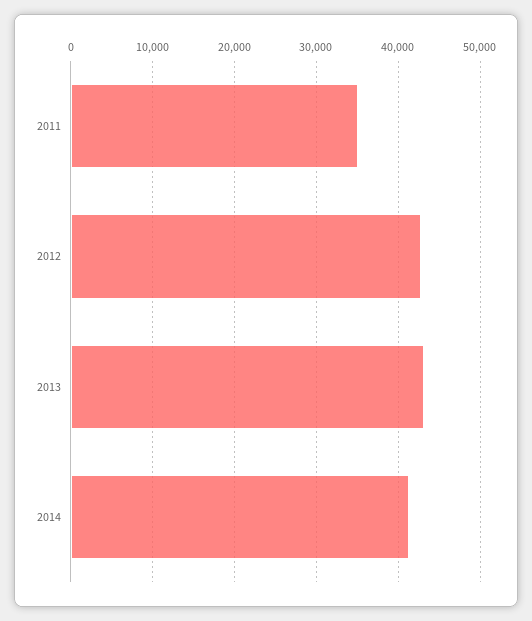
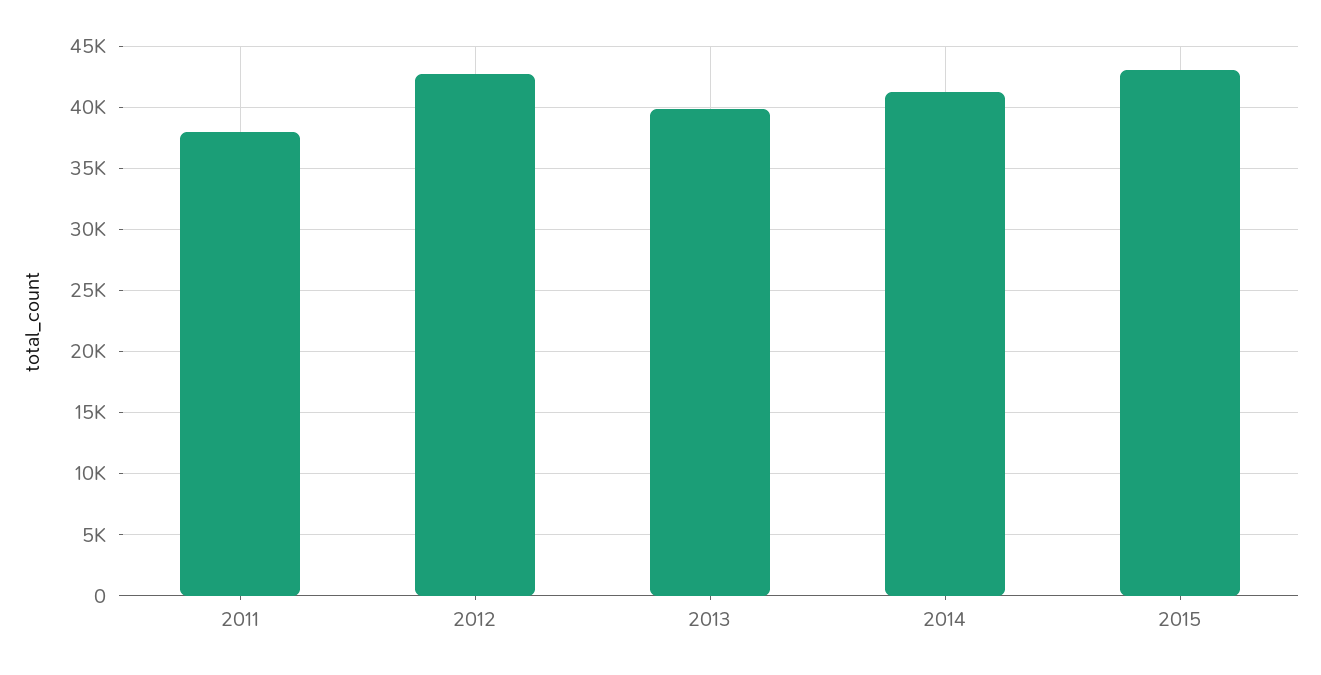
2011: 35000 -> 38000
2013: 43000 -> 40000
2015: none -> 43000

